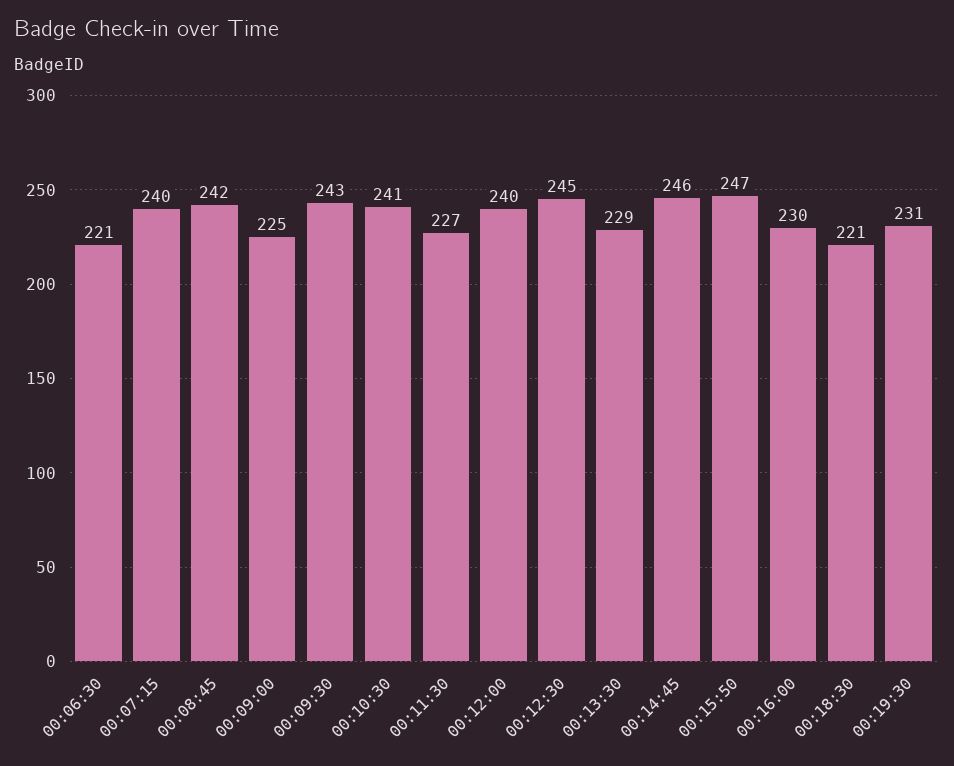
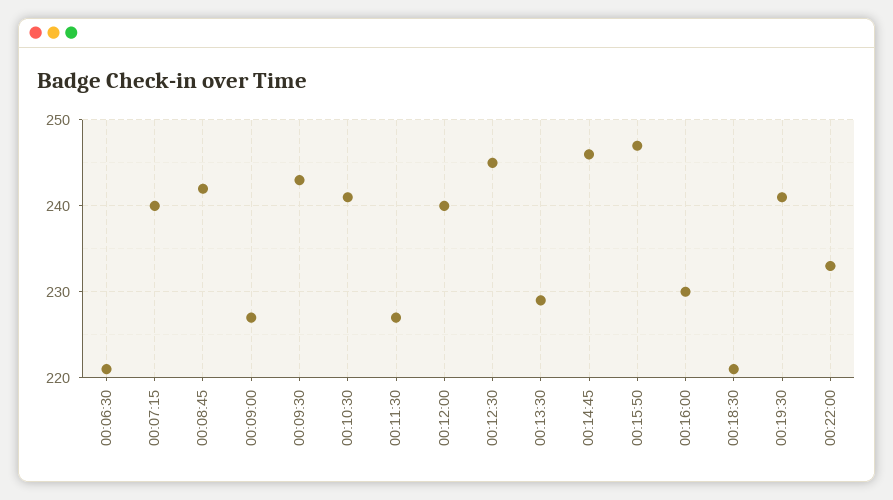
00:09:00: 225 -> 227
00:19:30: 231 -> 241
00:22:00: none -> 233

